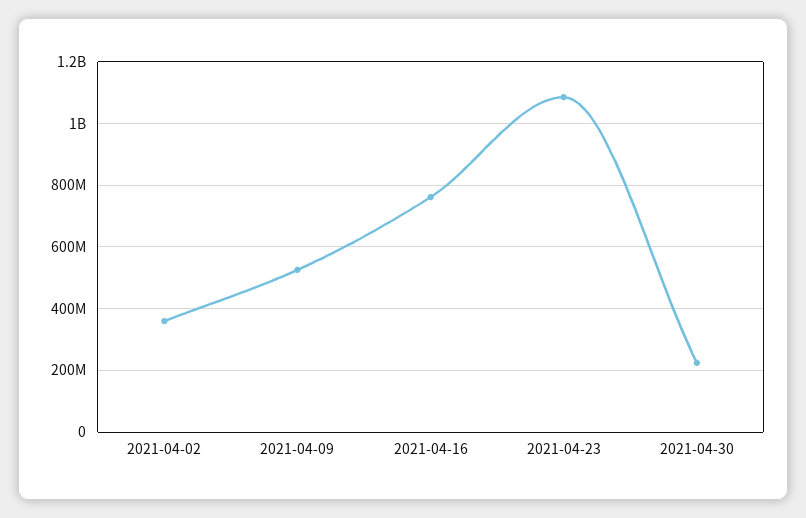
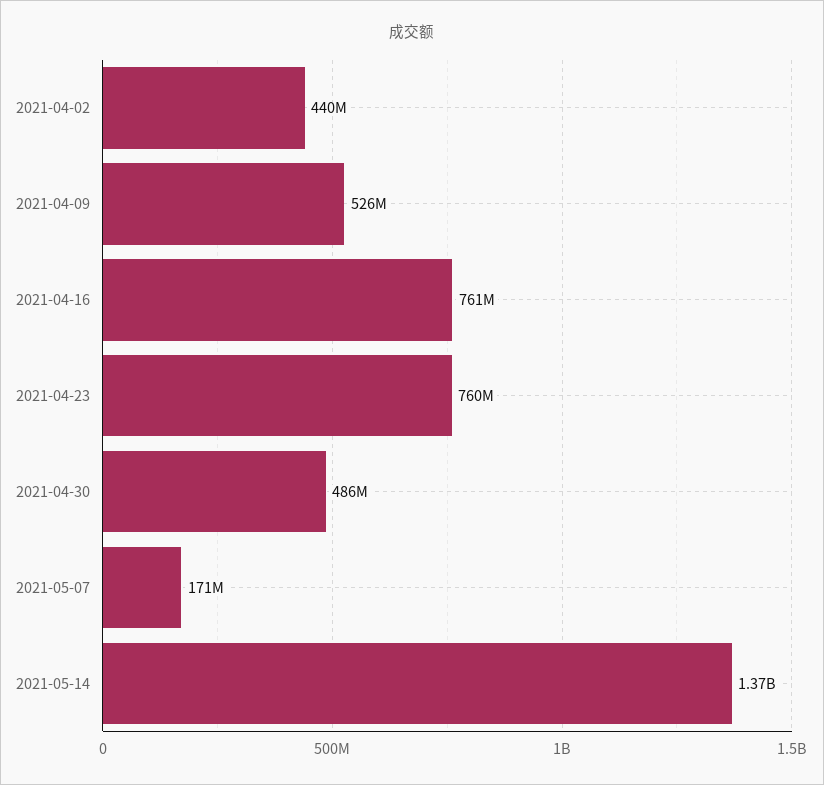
2021-04-02: 360000000 -> 440000000
2021-04-23: 1080000000 -> 760000000
2021-04-30: 220000000 -> 486000000
2021-05-07: none -> 171000000
2021-05-14: none -> 1370000000

